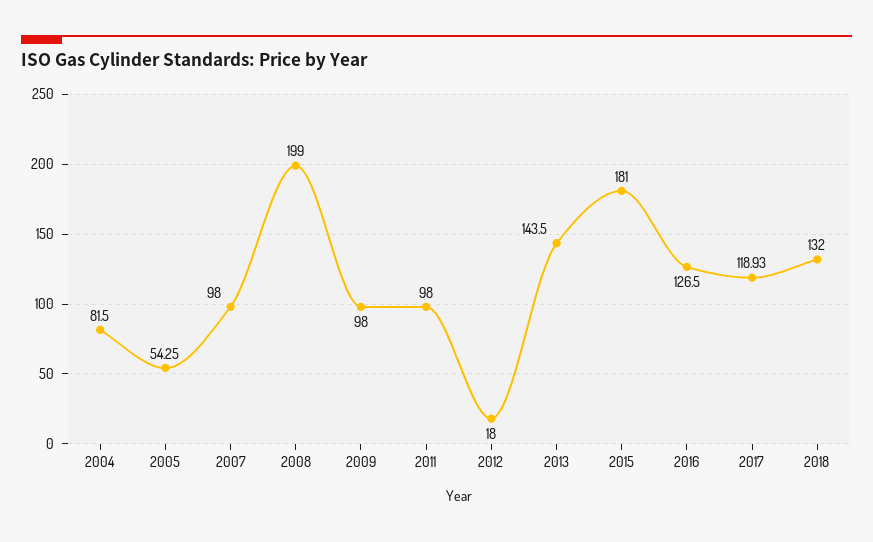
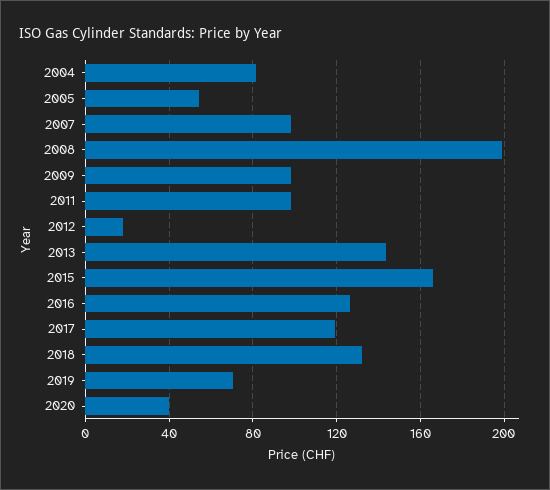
2015: 181 -> 165
2019: none -> 70
2020: none -> 40

